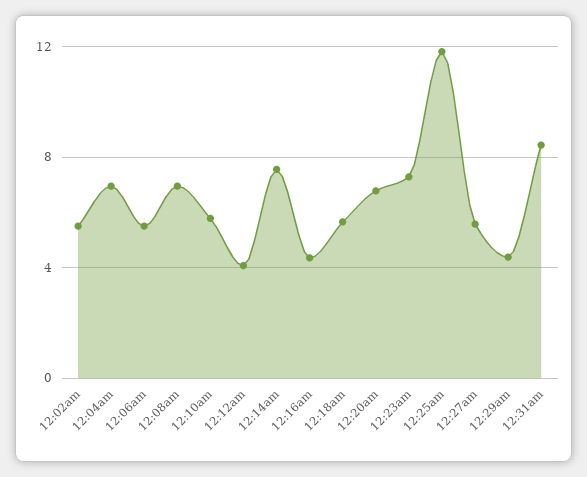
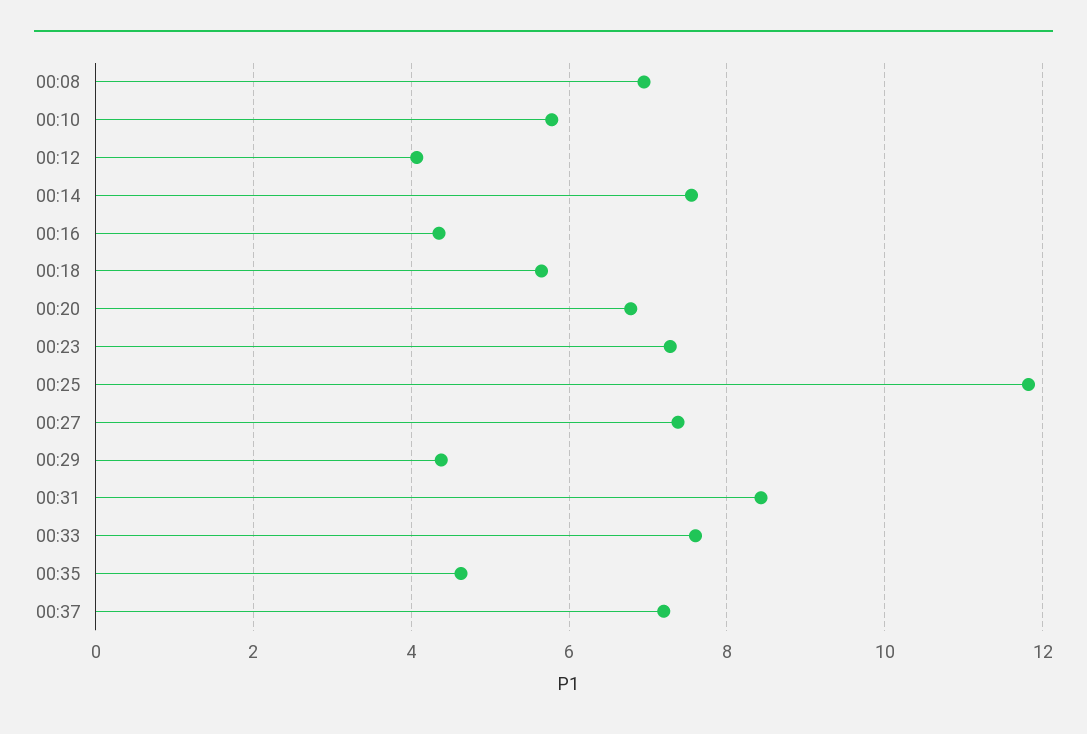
12:02am: 5.5 -> none
12:04am: 7 -> none
12:06am: 5.5 -> none
12:27am: 5.5 -> 7.4
00:33: none -> 7.6
00:35: none -> 4.6
00:37: none -> 7.2

